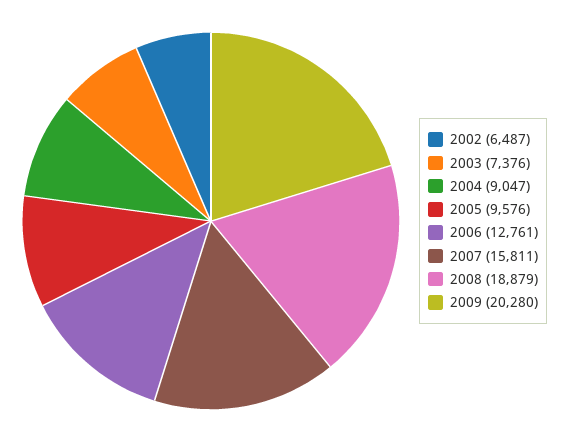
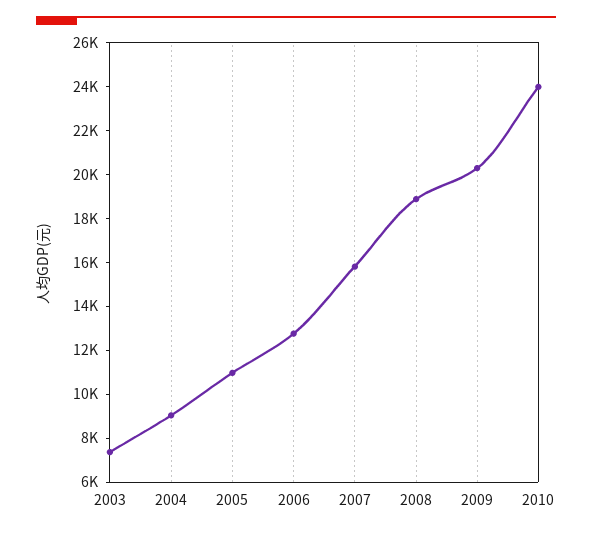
2002: 6487 -> none
2005: 9576 -> 11000
2010: none -> 24000

